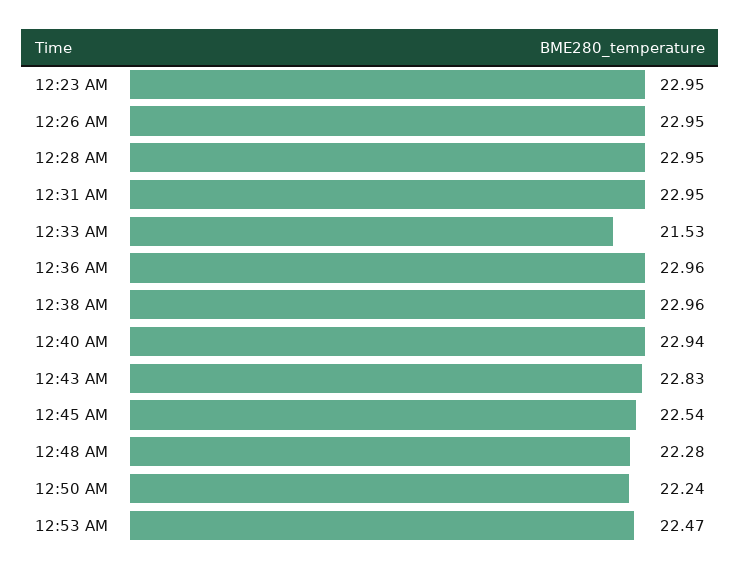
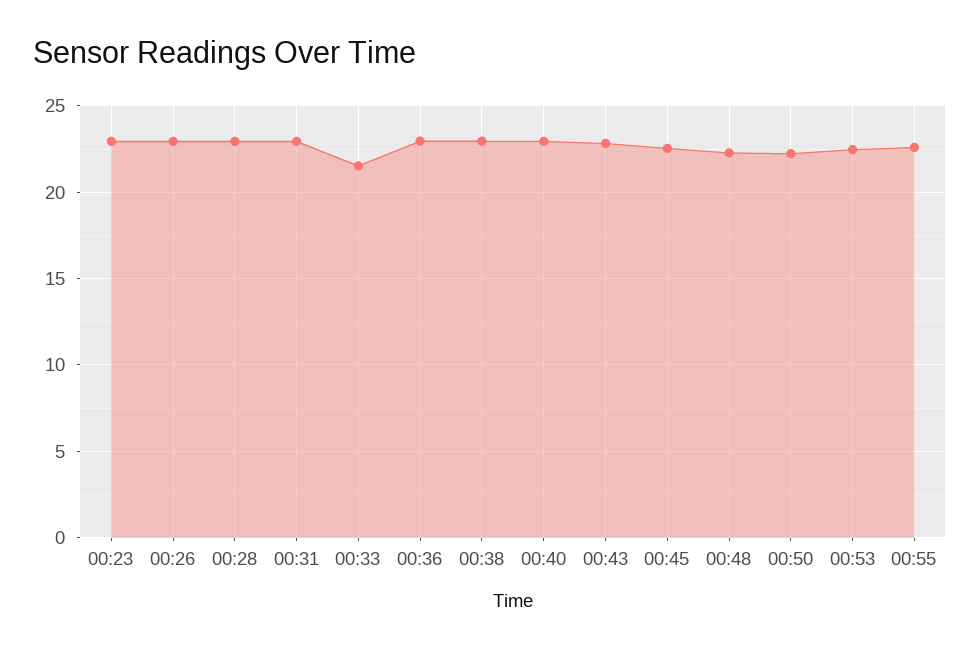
00:55: none -> 22.5

